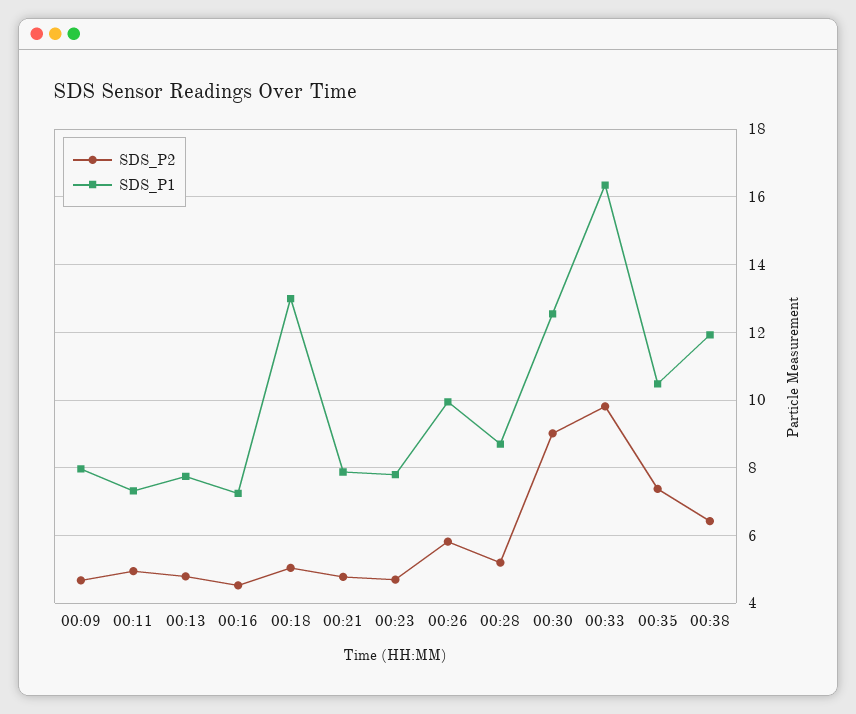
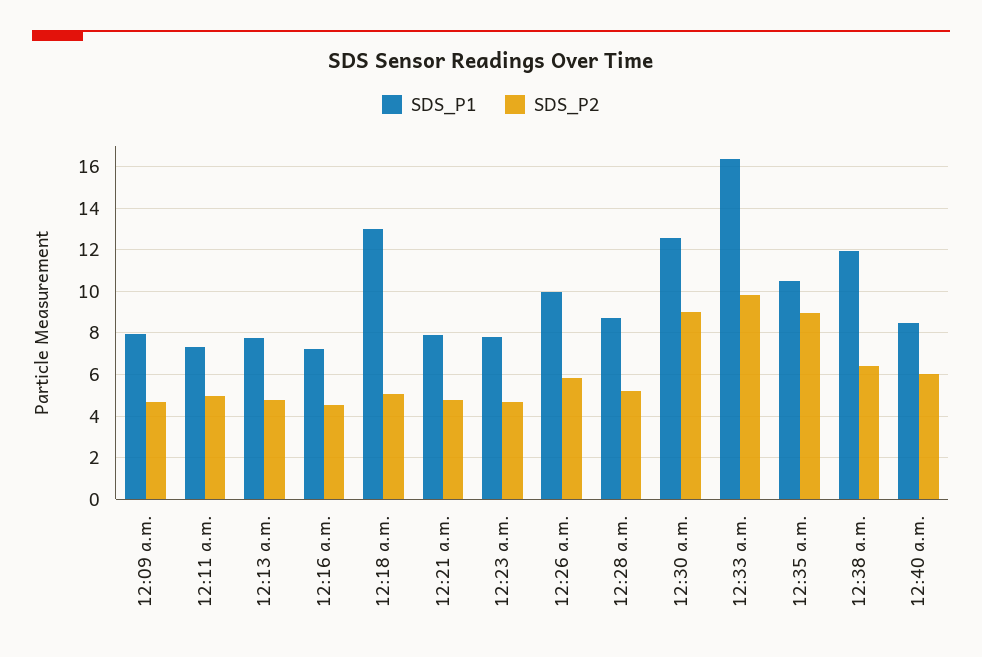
SDS_P2, 00:35: 7.4 -> 9
SDS_P1, 12:40 a.m.: none -> 8.5
SDS_P2, 12:40 a.m.: none -> 6

